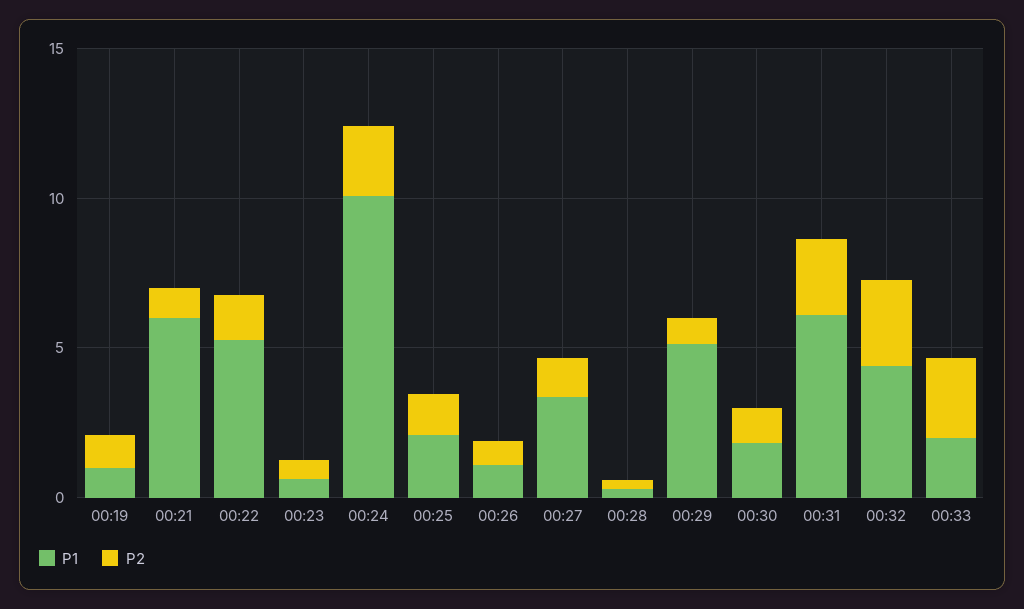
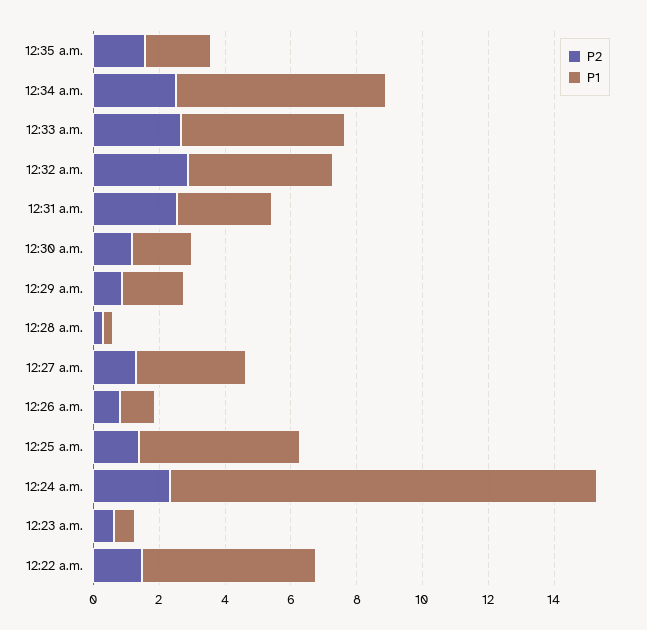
P1, 00:19: 1 -> none
P2, 00:19: 1 -> none
P1, 00:21: 6 -> none
P2, 00:21: 1 -> none
P1, 00:24: 10 -> 13
P1, 00:25: 2 -> 5
P1, 00:29: 5 -> 2
P1, 00:31: 6 -> 3
P1, 00:33: 2 -> 5
P2, 12:35 a.m.: none -> 1.5
P1, 12:35 a.m.: none -> 2
P2, 12:34 a.m.: none -> 2.5
P1, 12:34 a.m.: none -> 6.5

